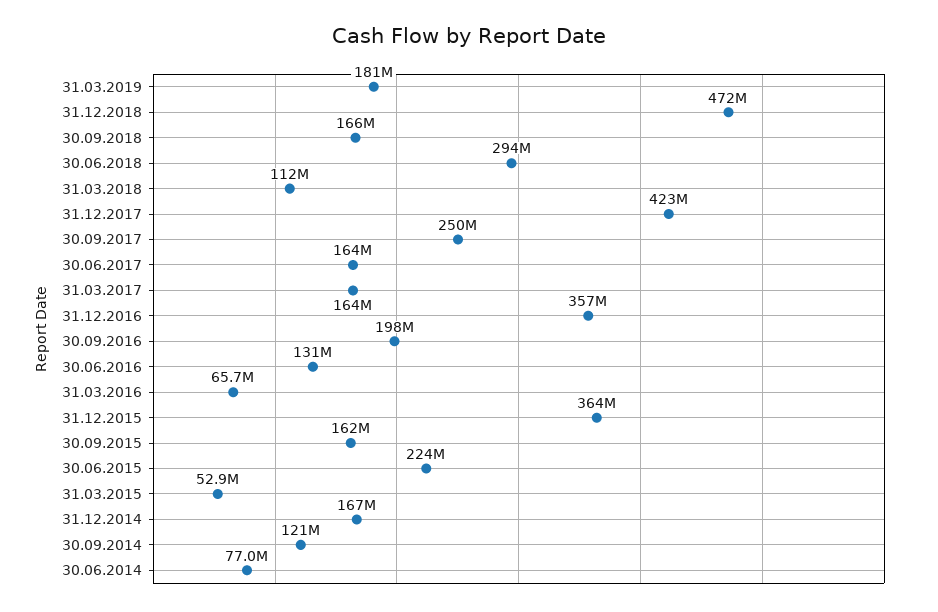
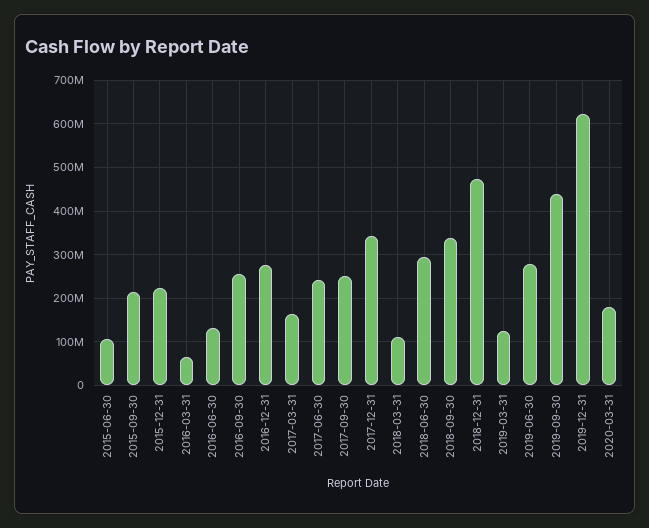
31.03.2019: 181000000 -> 120000000
30.09.2018: 166000000 -> 340000000
31.12.2017: 423000000 -> 340000000
30.06.2017: 164000000 -> 240000000
31.12.2016: 357000000 -> 280000000
30.09.2016: 198000000 -> 260000000
31.12.2015: 364000000 -> 220000000
30.09.2015: 162000000 -> 220000000
30.06.2015: 224000000 -> 100000000
31.03.2015: 52900000 -> none
31.12.2014: 167000000 -> none
30.09.2014: 121000000 -> none
30.06.2014: 77000000 -> none
2019-06-30: none -> 280000000
2019-09-30: none -> 440000000
2019-12-31: none -> 620000000
2020-03-31: none -> 180000000

